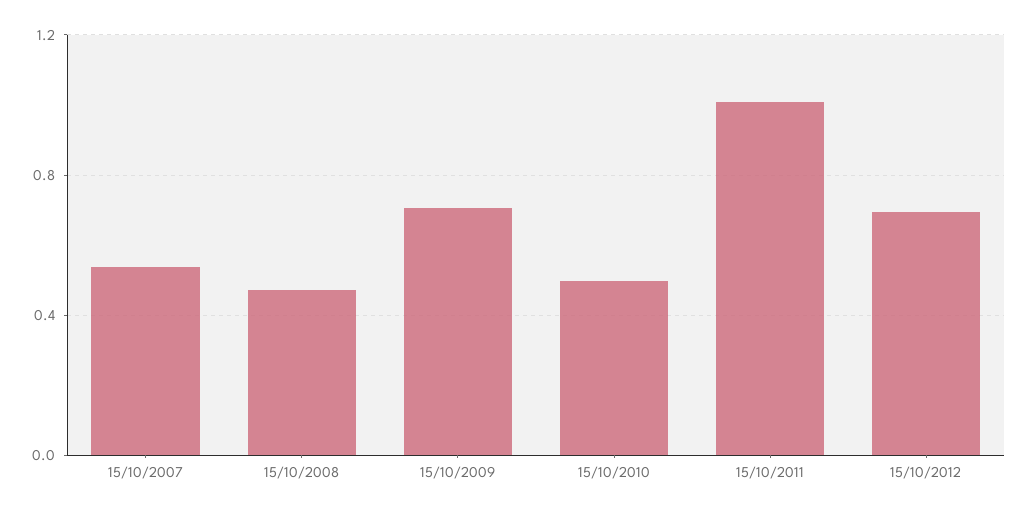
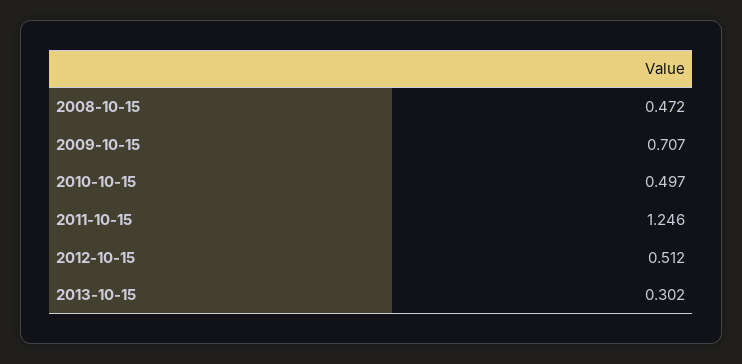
15/10/2007: 0.55 -> none
15/10/2011: 1 -> 1.246
15/10/2012: 0.7 -> 0.512
2013-10-15: none -> 0.302

